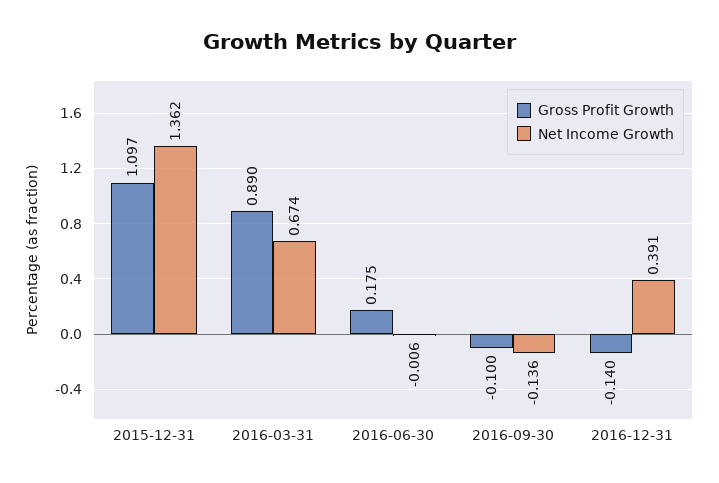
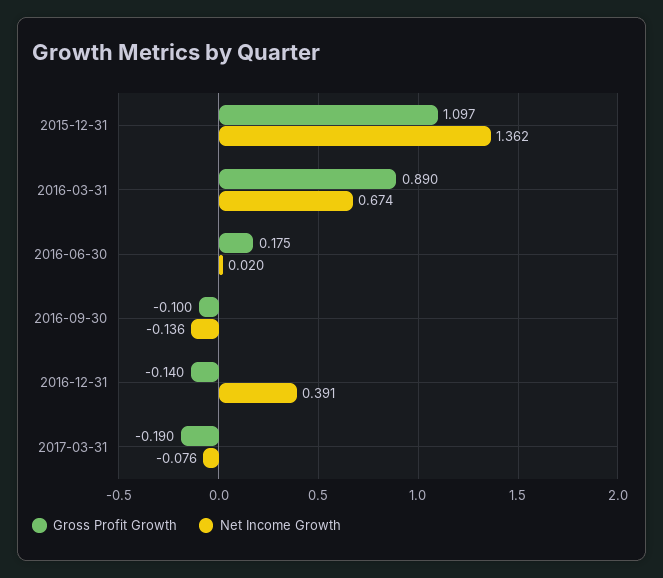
Net Income Growth, 2016-06-30: -0.006 -> 0.02
Gross Profit Growth, 2017-03-31: none -> -0.19
Net Income Growth, 2017-03-31: none -> -0.076

